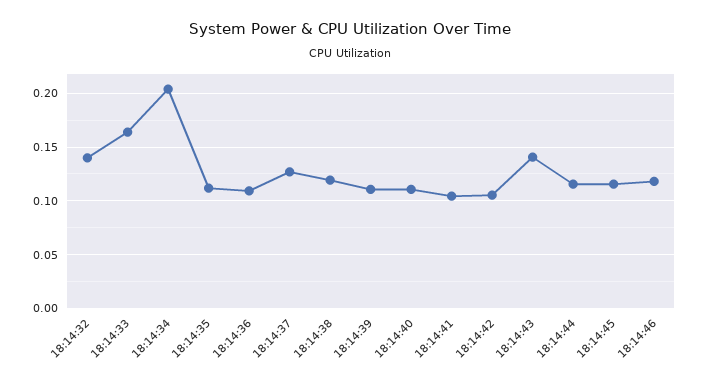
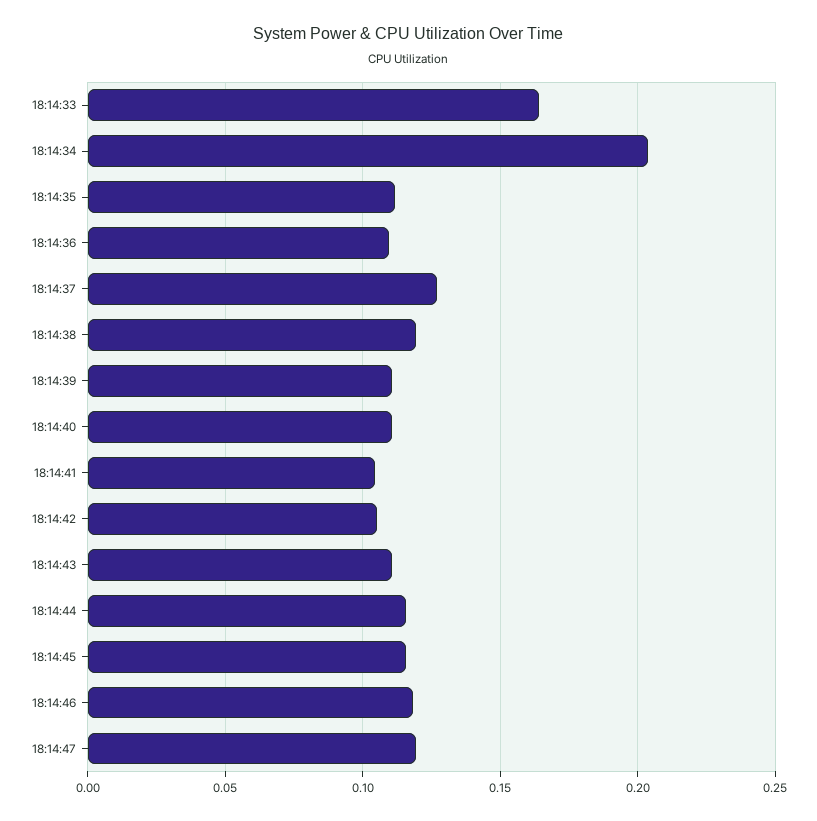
18:14:32: 0.14 -> none
18:14:43: 0.14 -> 0.11
18:14:47: none -> 0.12

